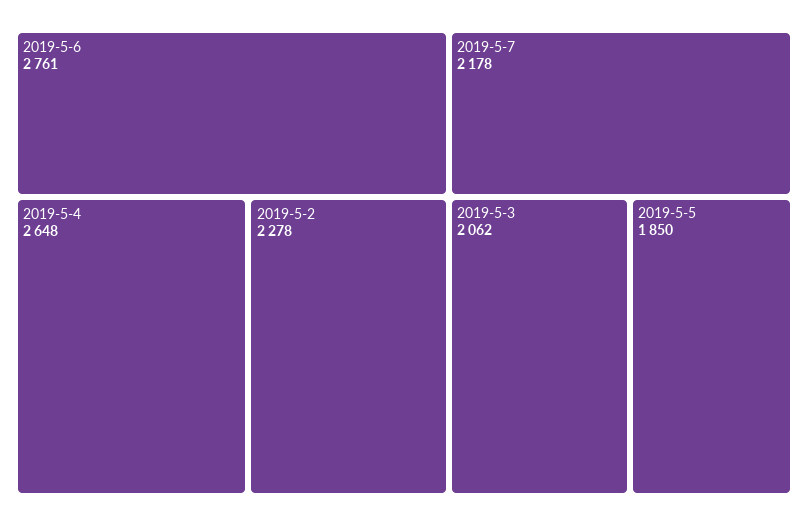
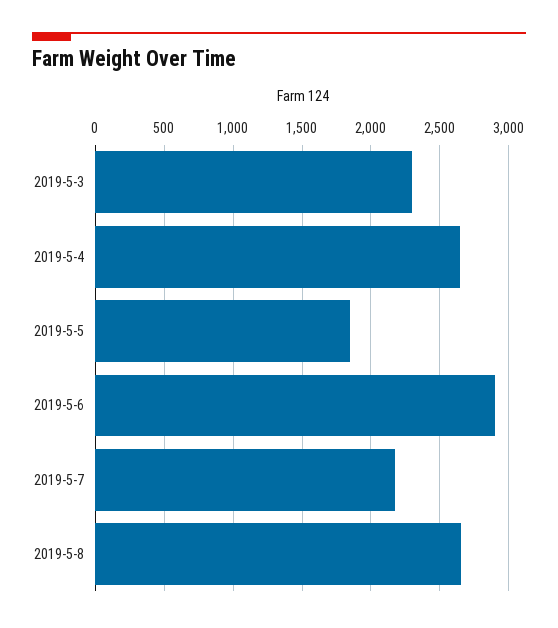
2019-5-6: 2761 -> 2900
2019-5-2: 2278 -> none
2019-5-3: 2062 -> 2300
2019-5-8: none -> 2650

